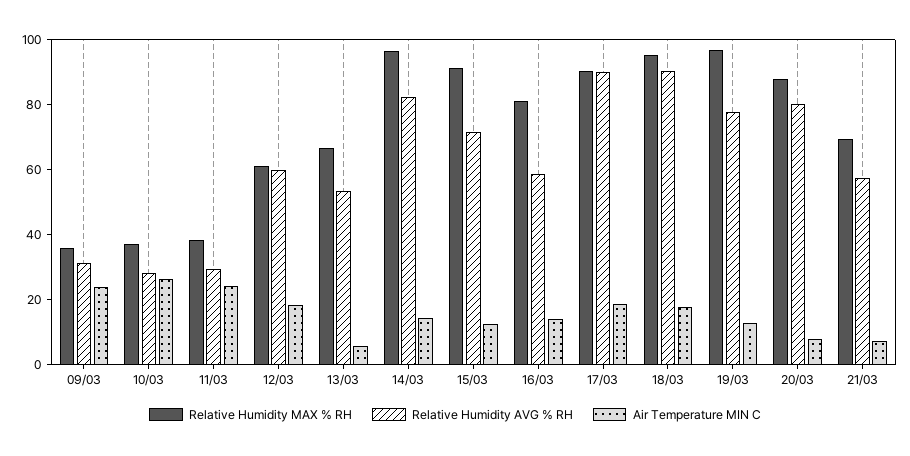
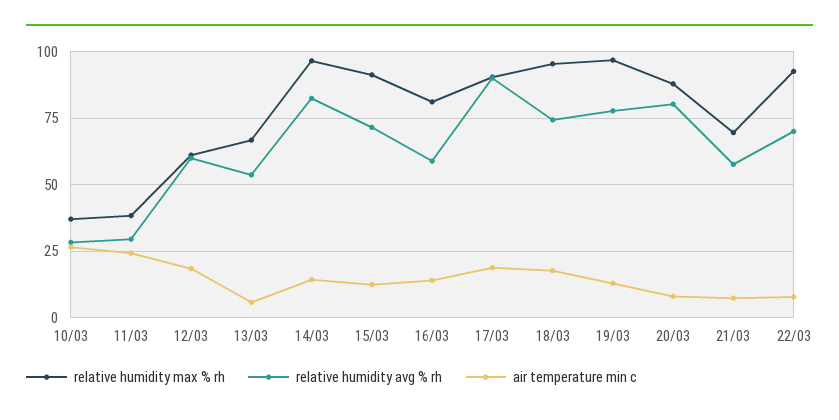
Relative Humidity MAX % RH, 09/03: 35 -> none
Relative Humidity AVG % RH, 09/03: 30 -> none
Air Temperature MIN C, 09/03: 25 -> none
Relative Humidity AVG % RH, 18/03: 90 -> 75
Relative Humidity MAX % RH, 22/03: none -> 92.5
Relative Humidity AVG % RH, 22/03: none -> 70
Air Temperature MIN C, 22/03: none -> 7.5

